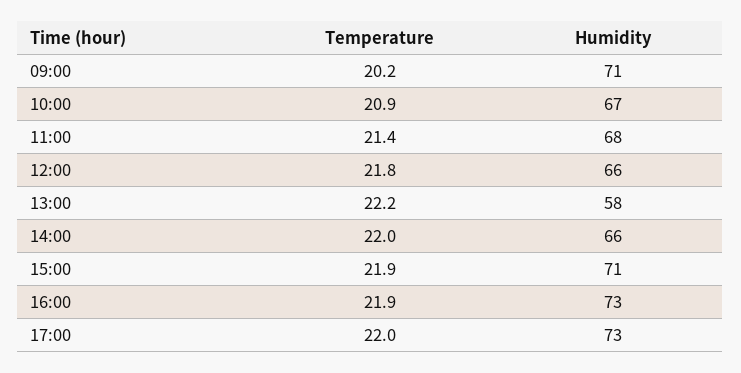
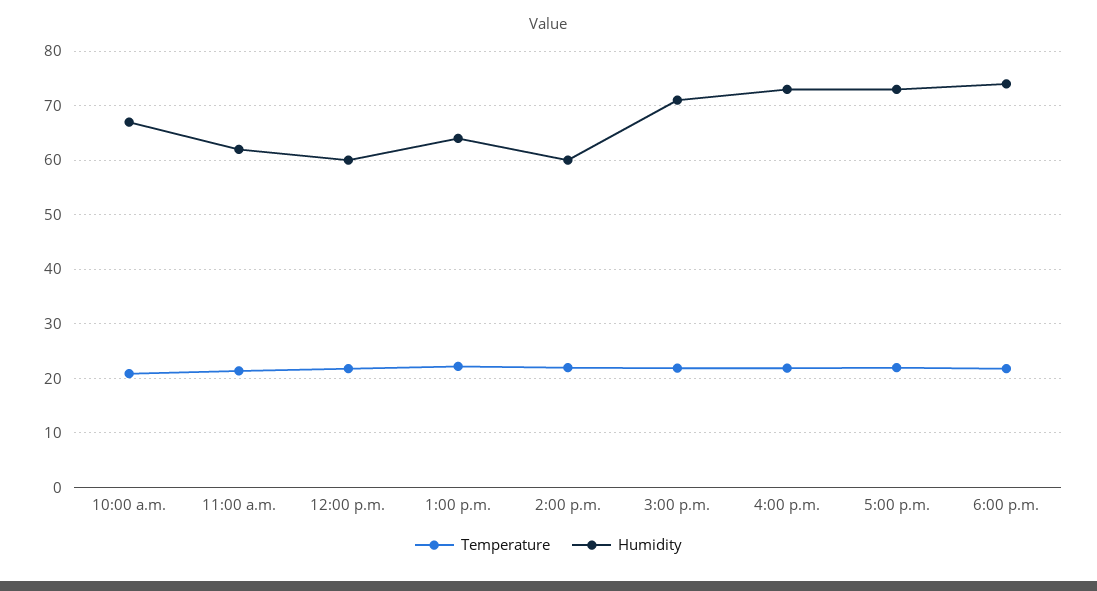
Temperature, 09:00: 20.2 -> none
Humidity, 09:00: 71 -> none
Humidity, 11:00: 68 -> 62
Humidity, 12:00: 66 -> 60
Humidity, 13:00: 58 -> 64
Humidity, 14:00: 66 -> 60
Temperature, 6:00 p.m.: none -> 22
Humidity, 6:00 p.m.: none -> 74

